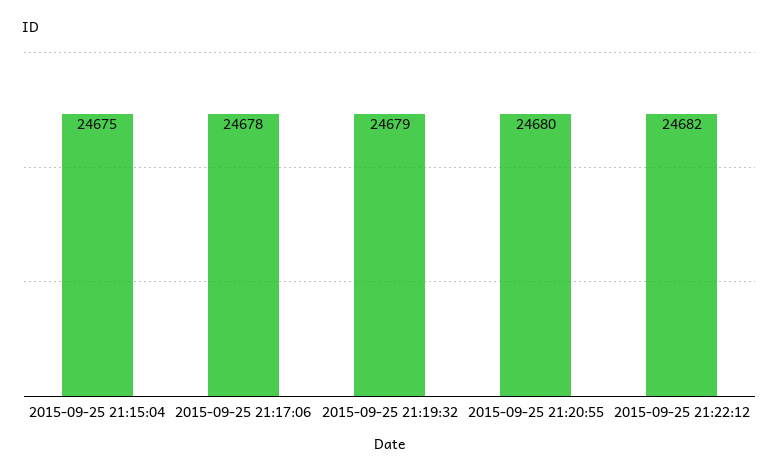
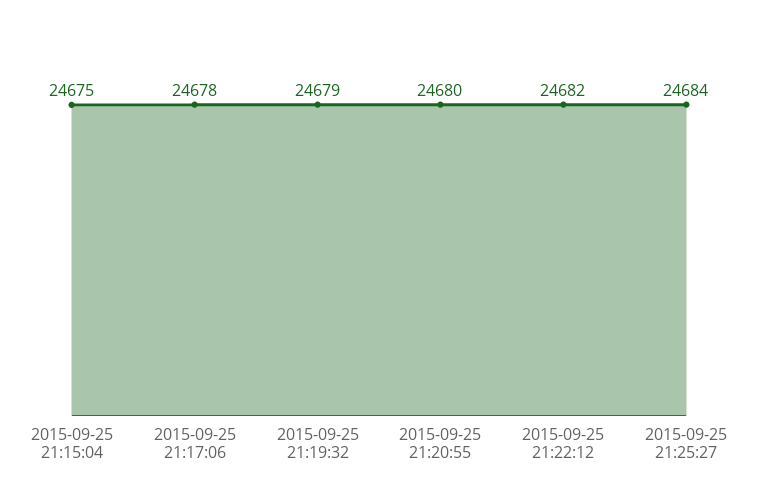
2015-09-25 21:25:27: none -> 24684

